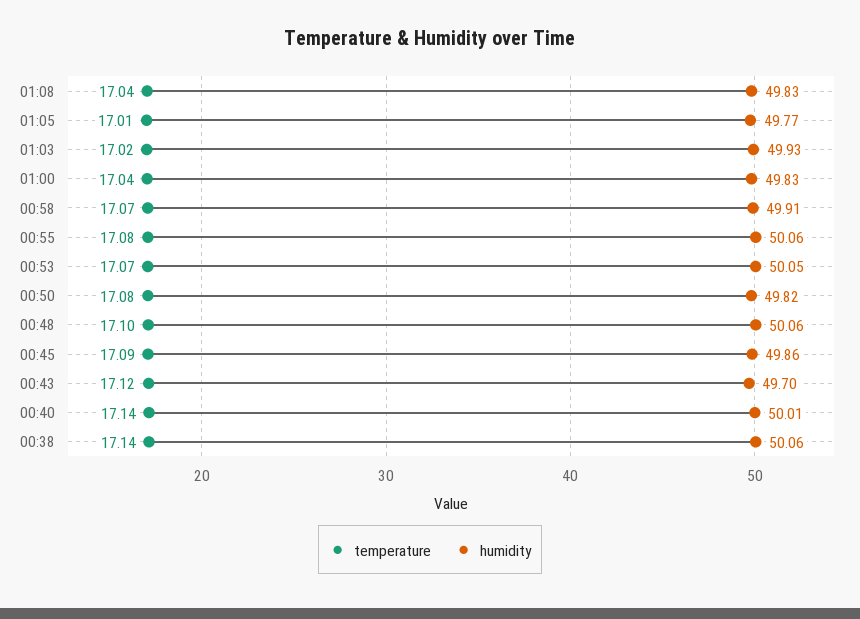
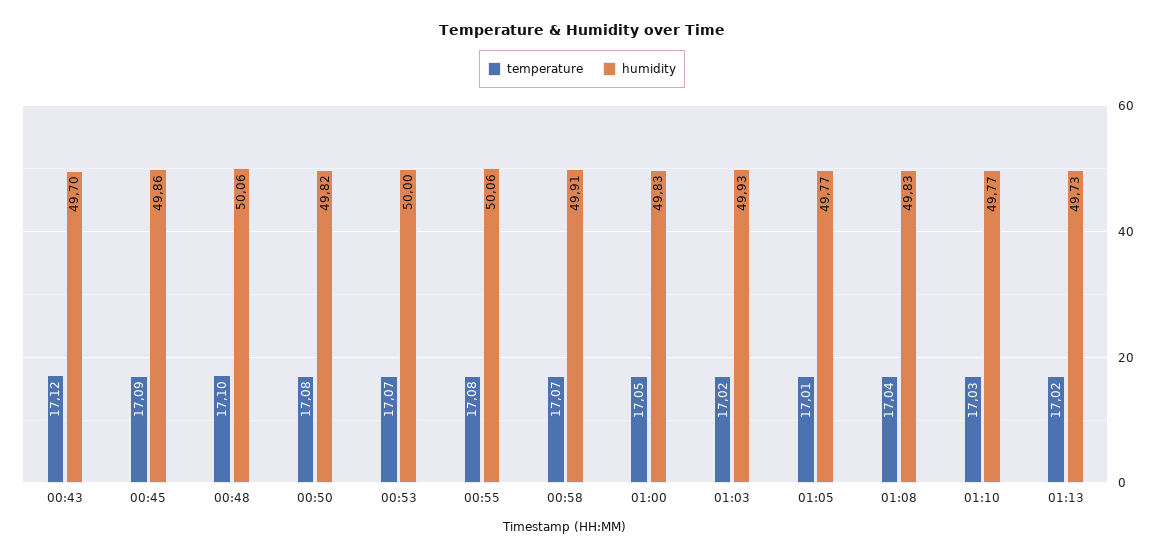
temperature, 01:00: 17.04 -> 17.05
humidity, 00:53: 50.05 -> 50
temperature, 00:40: 17.14 -> none
humidity, 00:40: 50.01 -> none
temperature, 00:38: 17.14 -> none
humidity, 00:38: 50.06 -> none
temperature, 01:10: none -> 17.03
humidity, 01:10: none -> 49.77
temperature, 01:13: none -> 17.02
humidity, 01:13: none -> 49.73

